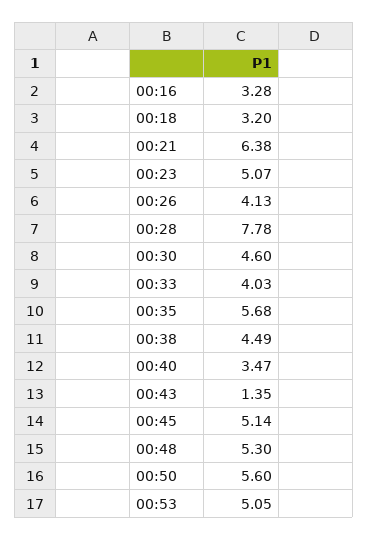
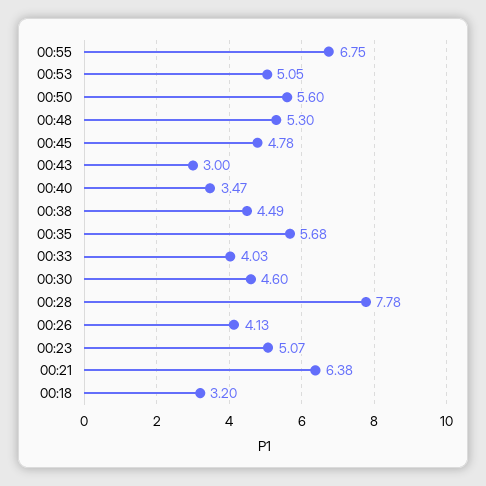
00:16: 3.28 -> none
00:43: 1.35 -> 3
00:45: 5.14 -> 4.78
00:55: none -> 6.75

